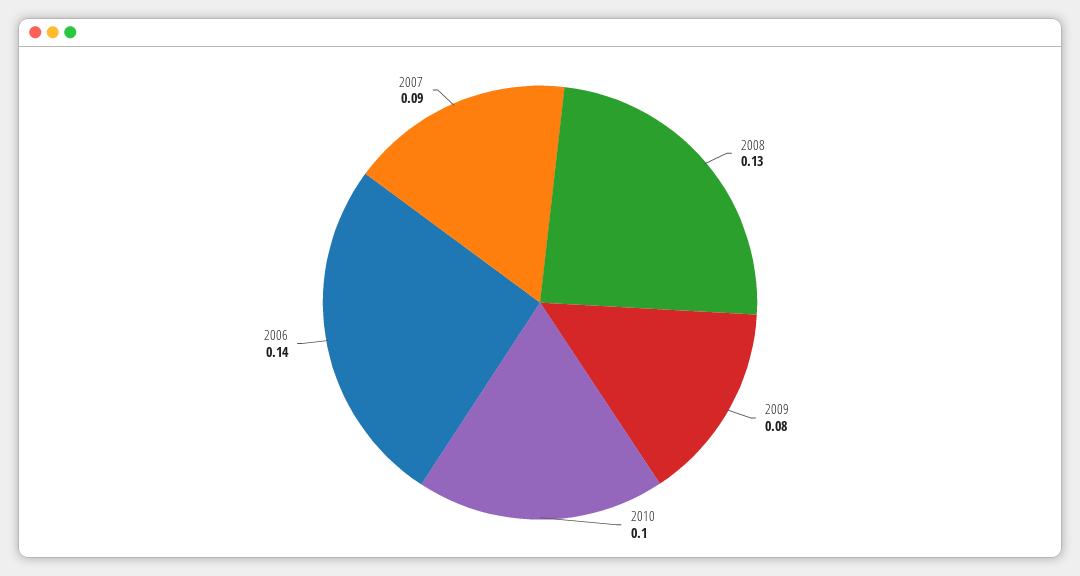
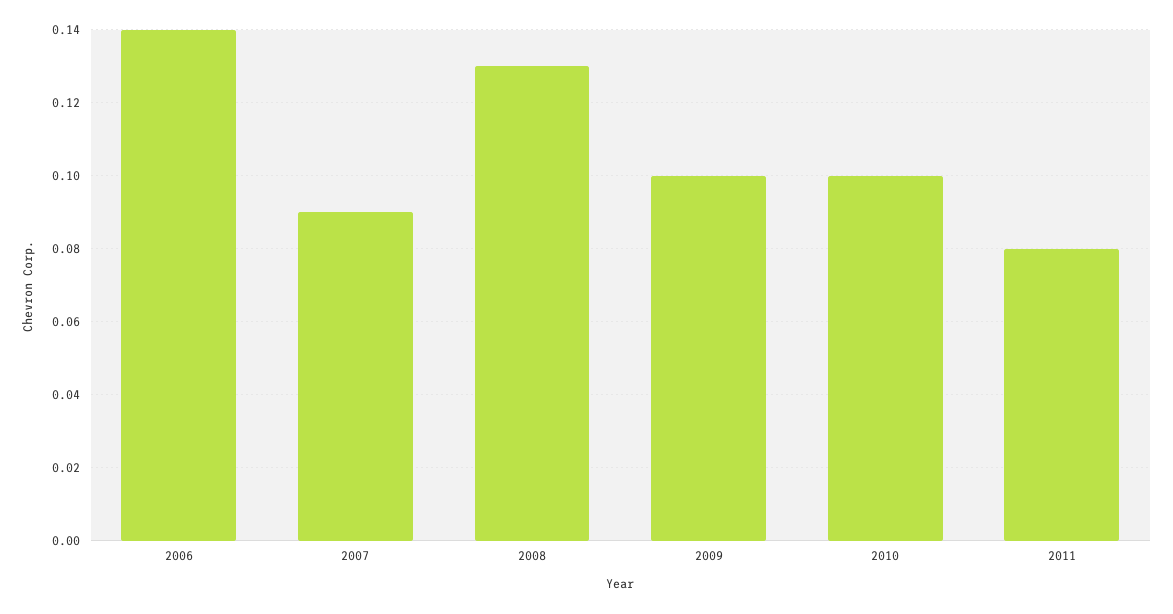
2009: 0.08 -> 0.1
2011: none -> 0.08

